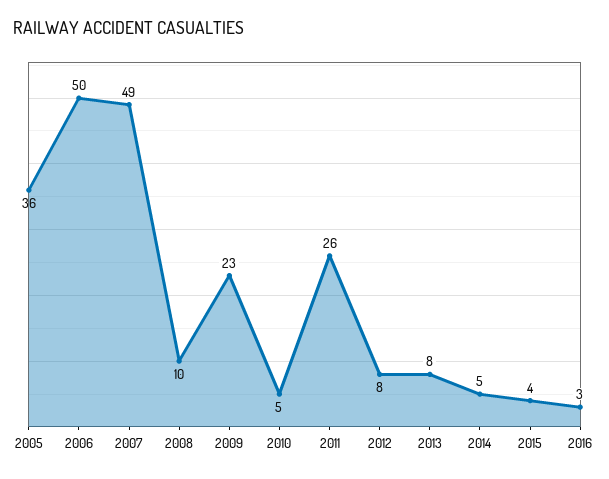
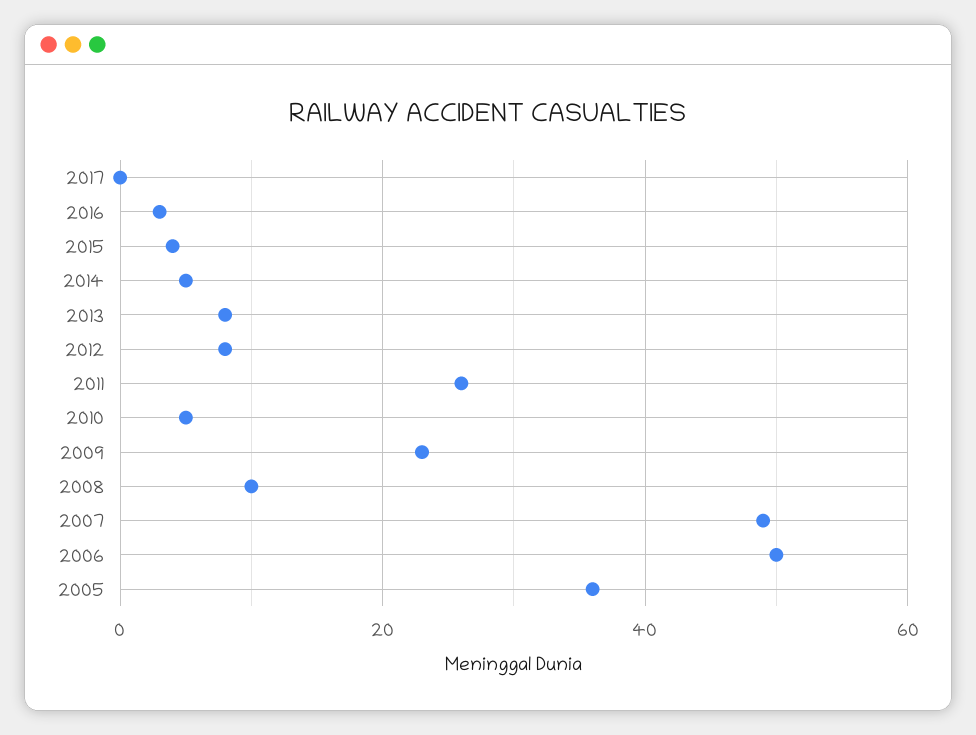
2017: none -> 0

